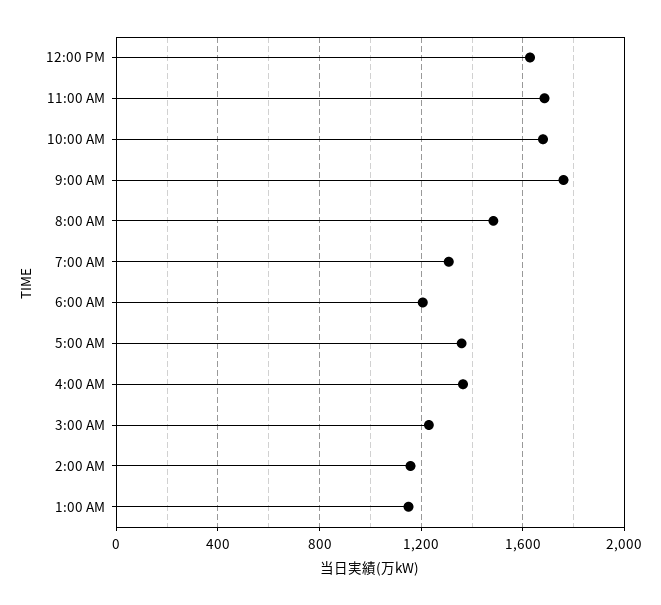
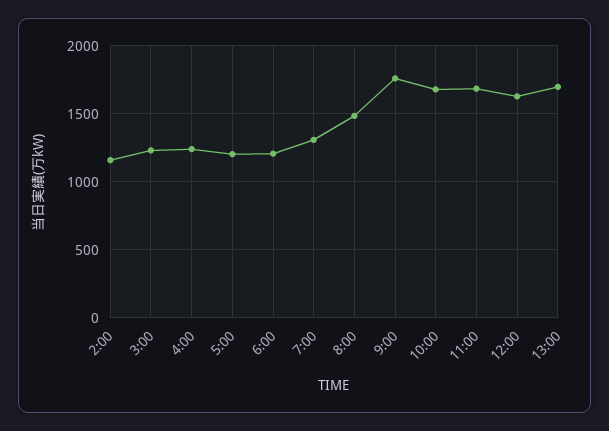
5:00 AM: 1350 -> 1200
4:00 AM: 1350 -> 1250
1:00 AM: 1150 -> none
13:00: none -> 1700

